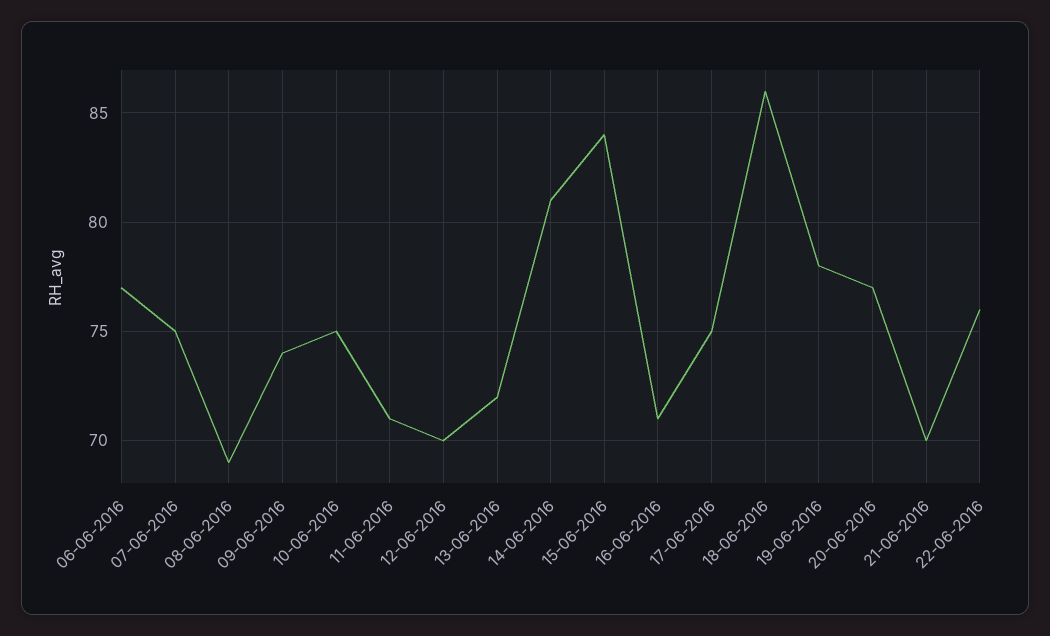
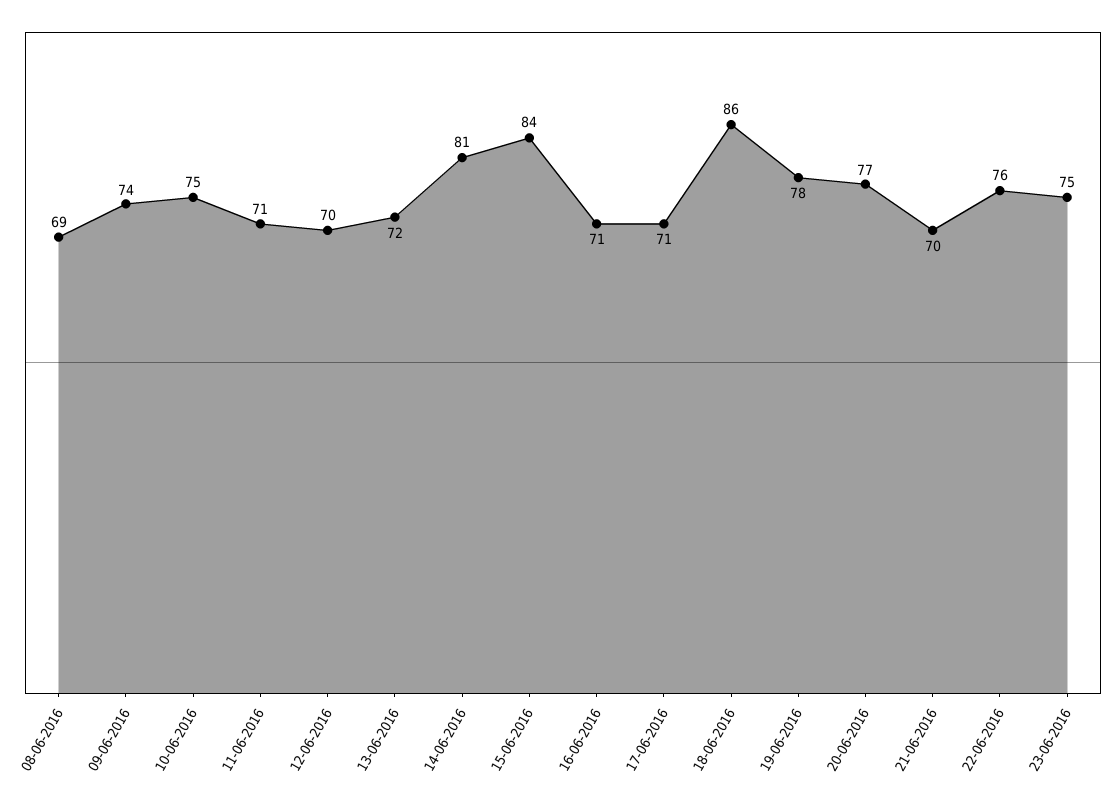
06-06-2016: 77 -> none
07-06-2016: 75 -> none
17-06-2016: 75 -> 71
23-06-2016: none -> 75

